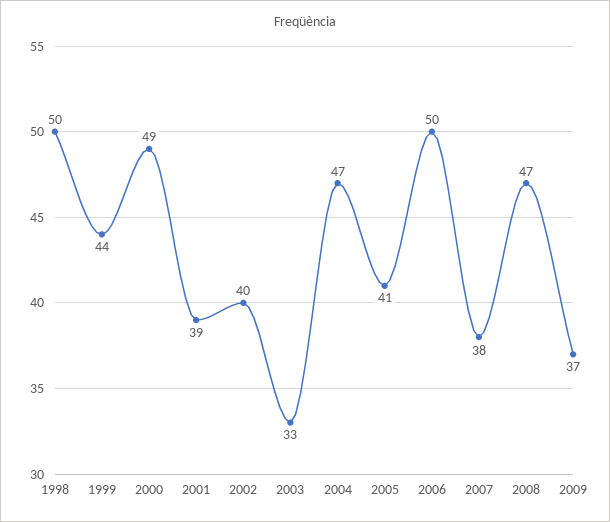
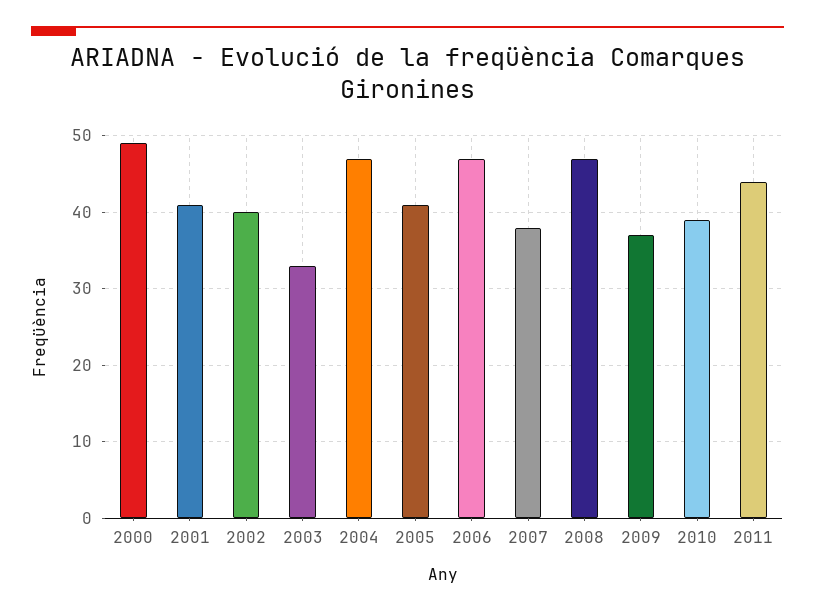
1998: 50 -> none
1999: 44 -> none
2001: 39 -> 41
2006: 50 -> 47
2010: none -> 39
2011: none -> 44

